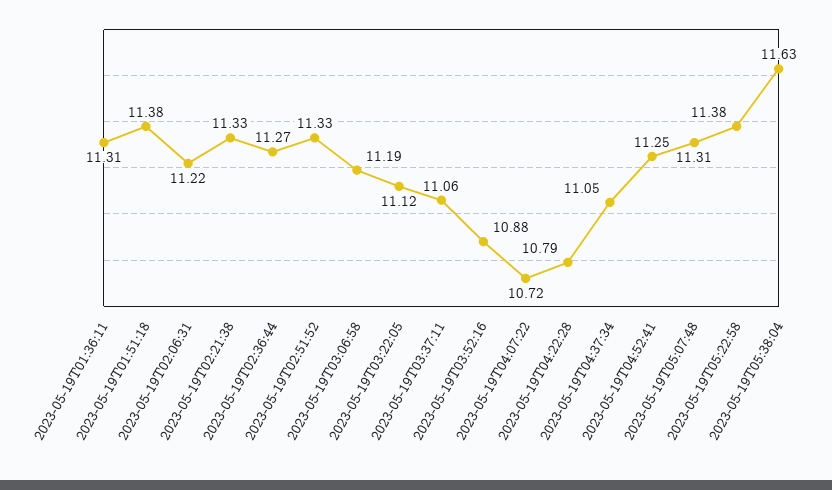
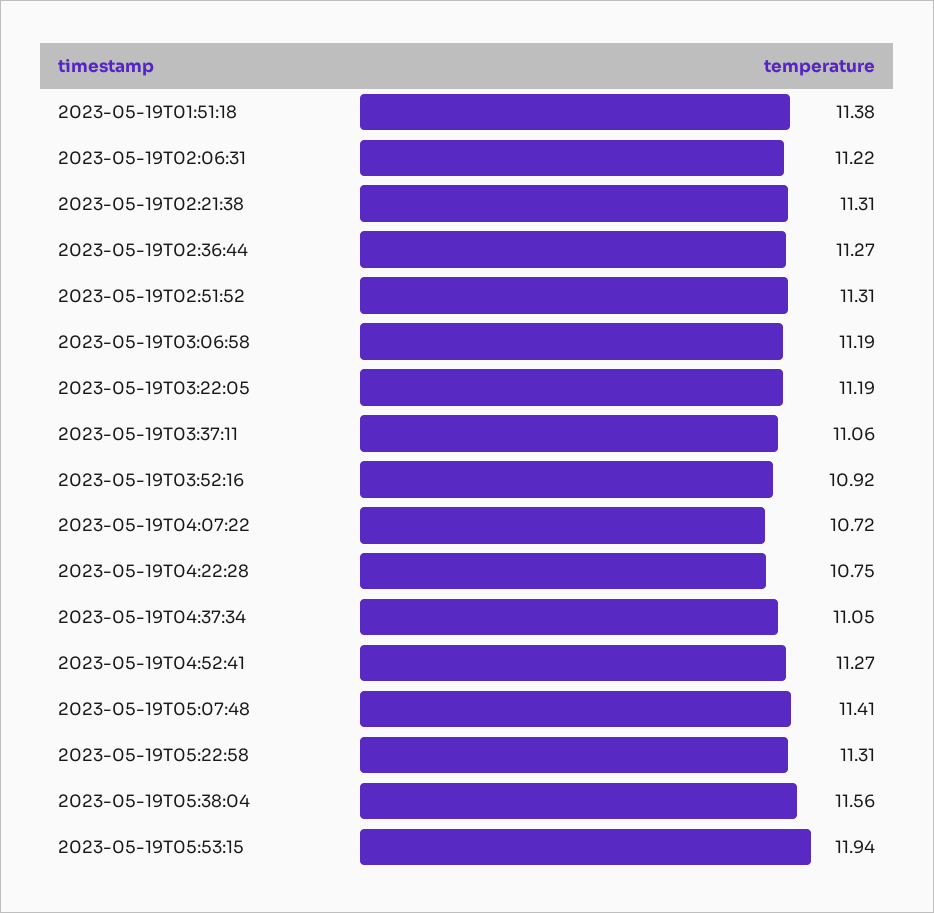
2023-05-19T01:36:11: 11.31 -> none
2023-05-19T02:21:38: 11.33 -> 11.31
2023-05-19T02:51:52: 11.33 -> 11.31
2023-05-19T03:22:05: 11.12 -> 11.19
2023-05-19T03:52:16: 10.88 -> 10.92
2023-05-19T04:22:28: 10.79 -> 10.75
2023-05-19T04:52:41: 11.25 -> 11.27
2023-05-19T05:07:48: 11.31 -> 11.41
2023-05-19T05:22:58: 11.38 -> 11.31
2023-05-19T05:38:04: 11.63 -> 11.56
2023-05-19T05:53:15: none -> 11.94

